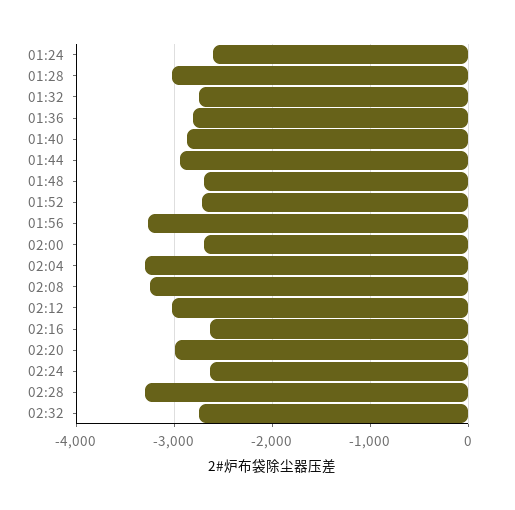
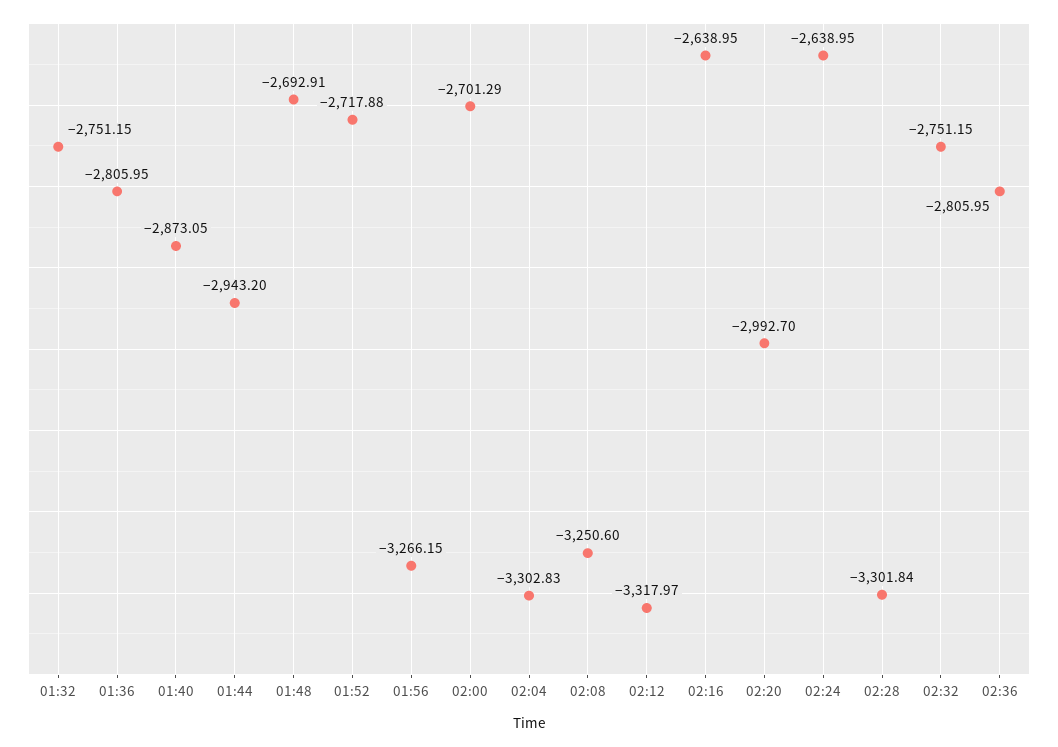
01:24: -2600 -> none
01:28: -3000 -> none
02:12: -3000 -> -3317.97
02:36: none -> -2805.95

